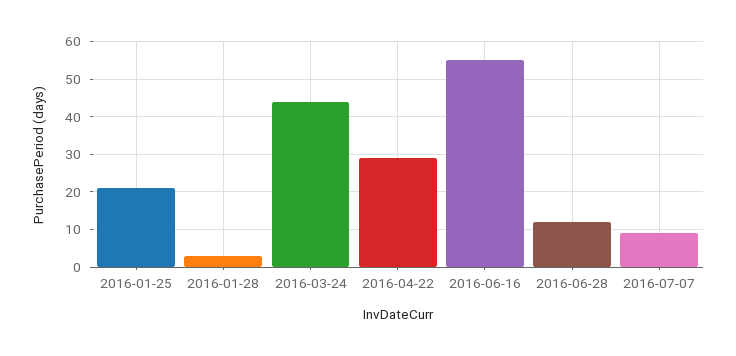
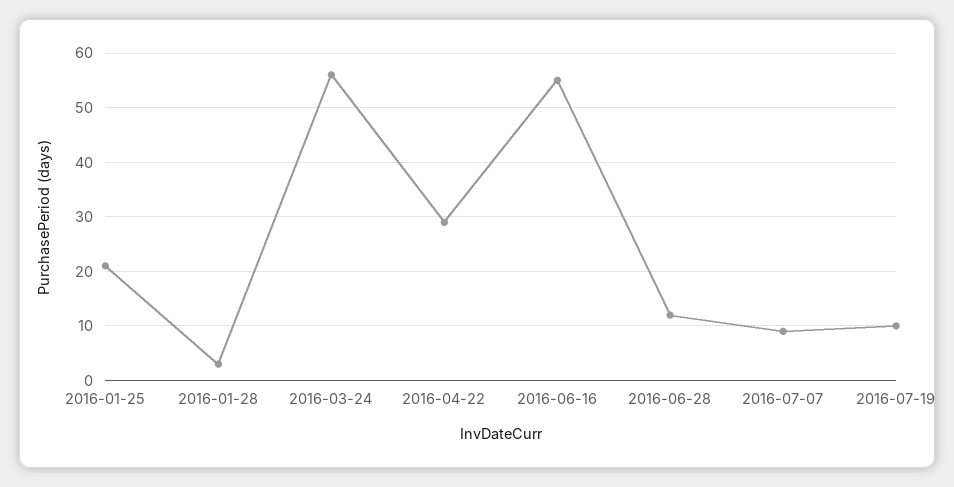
2016-03-24: 45 -> 55
2016-07-19: none -> 10

